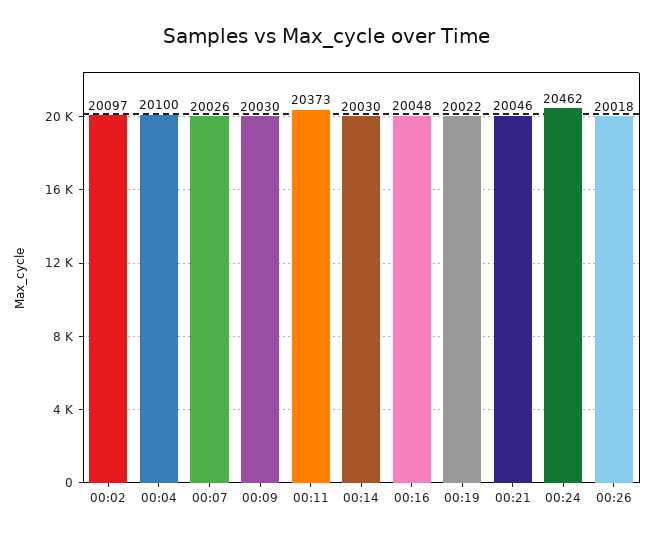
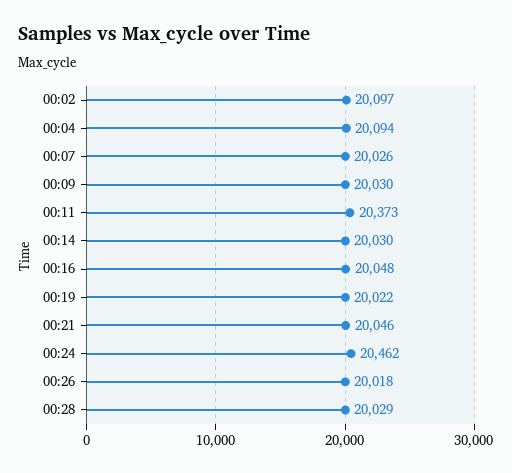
00:04: 20100 -> 20094
00:28: none -> 20029

